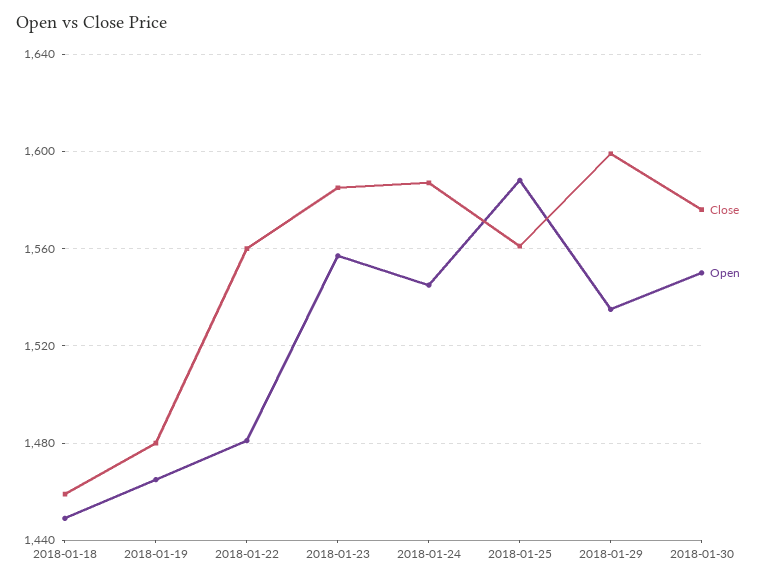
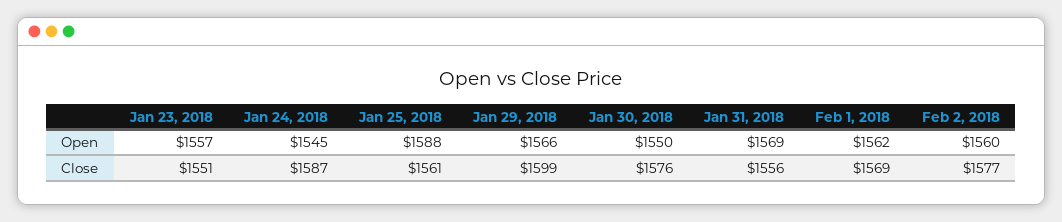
Close, 2018-01-18: 1460 -> none
Open, 2018-01-18: 1450 -> none
Close, 2018-01-19: 1480 -> none
Open, 2018-01-19: 1465 -> none
Close, 2018-01-22: 1560 -> none
Open, 2018-01-22: 1480 -> none
Close, 2018-01-23: 1585 -> 1551
Open, 2018-01-29: 1535 -> 1566
Open, Jan 31, 2018: none -> 1569
Open, Feb 1, 2018: none -> 1562
Open, Feb 2, 2018: none -> 1560
Close, Jan 31, 2018: none -> 1556
Close, Feb 1, 2018: none -> 1569
Close, Feb 2, 2018: none -> 1577

